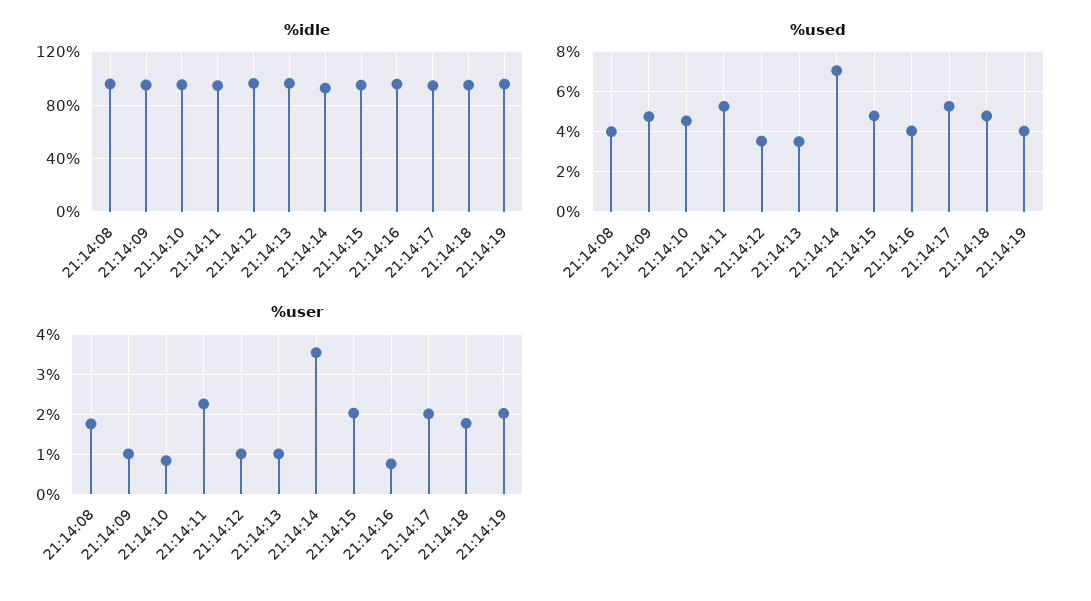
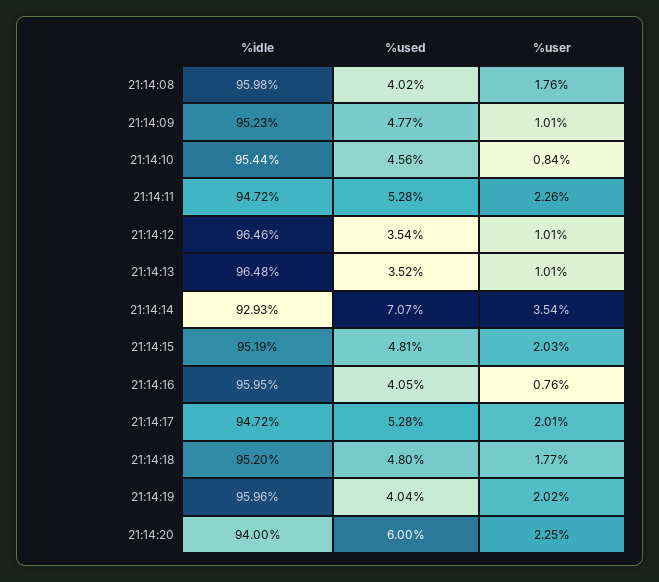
%idle, 21:14:20: none -> 94
%used, 21:14:20: none -> 6
%user, 21:14:20: none -> 2.25

